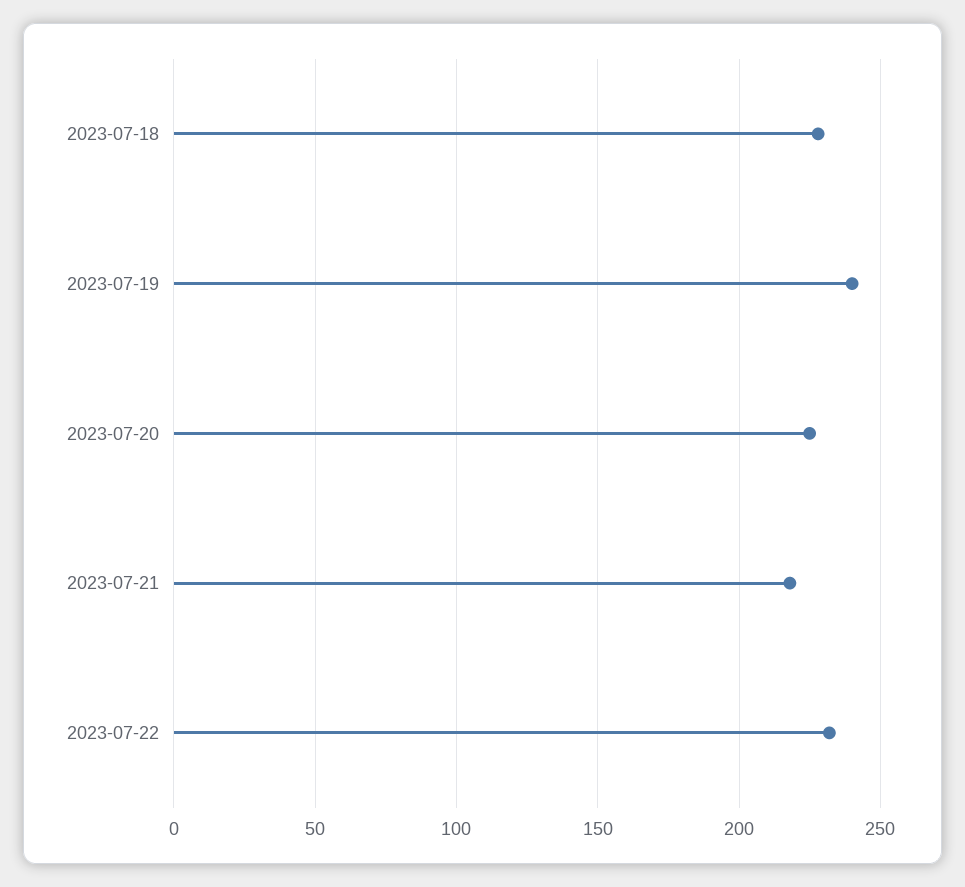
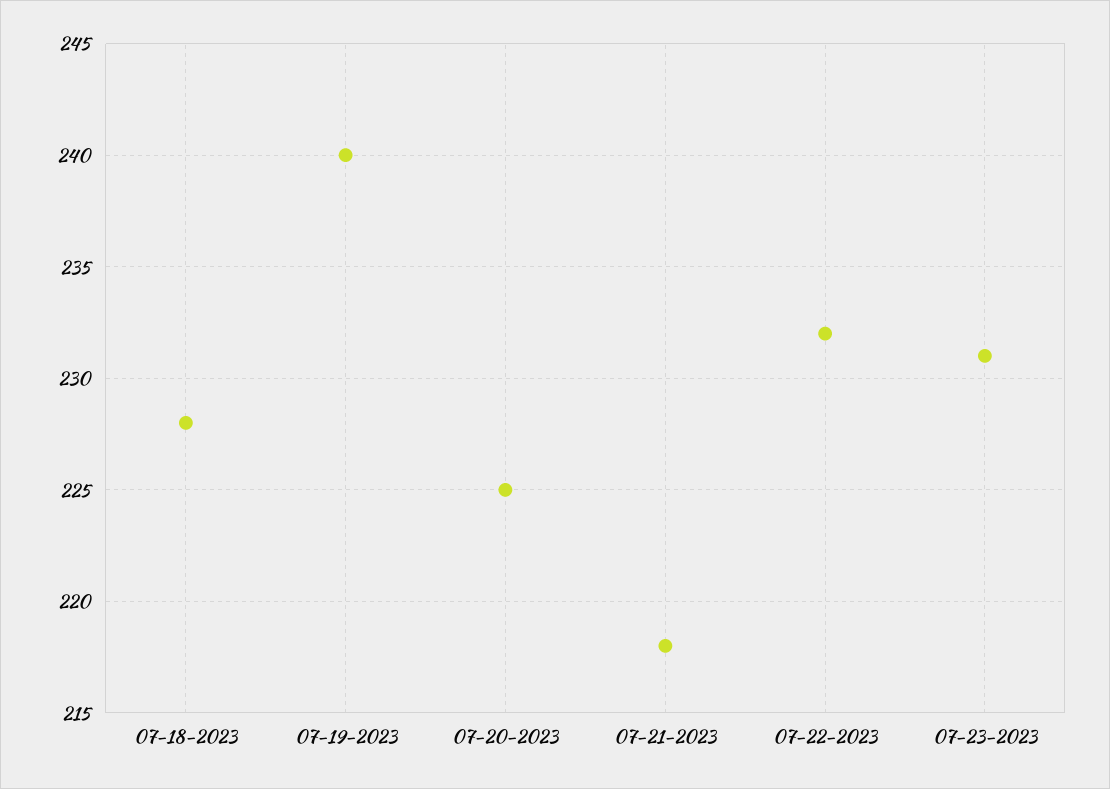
07-23-2023: none -> 231

